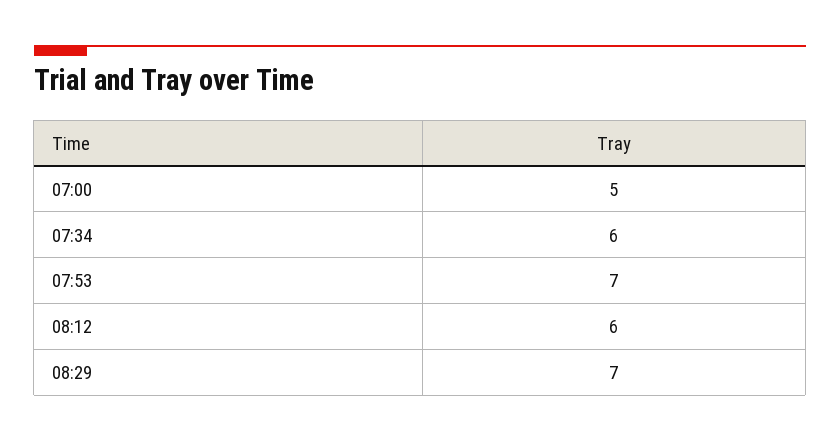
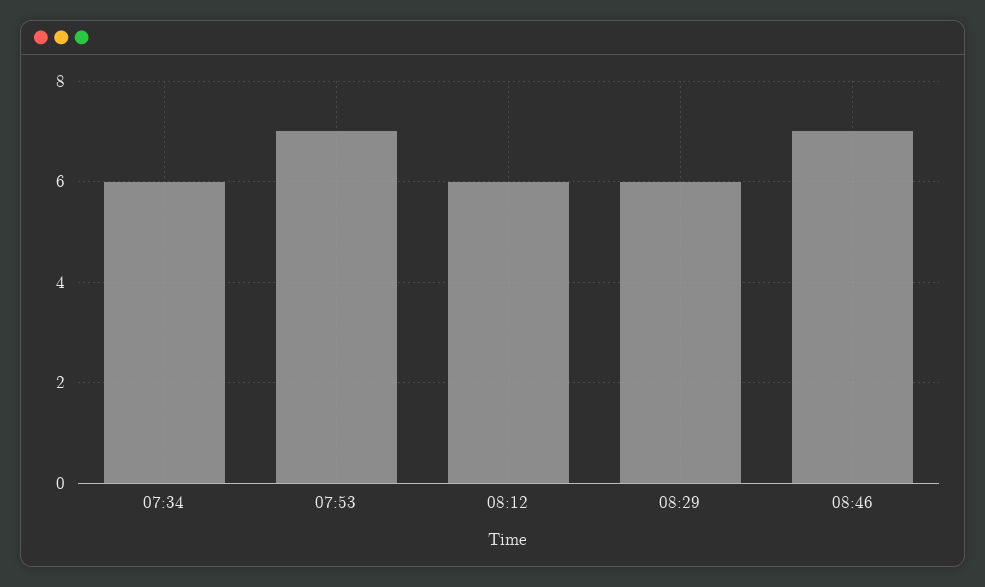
07:00: 5 -> none
08:29: 7 -> 6
08:46: none -> 7

